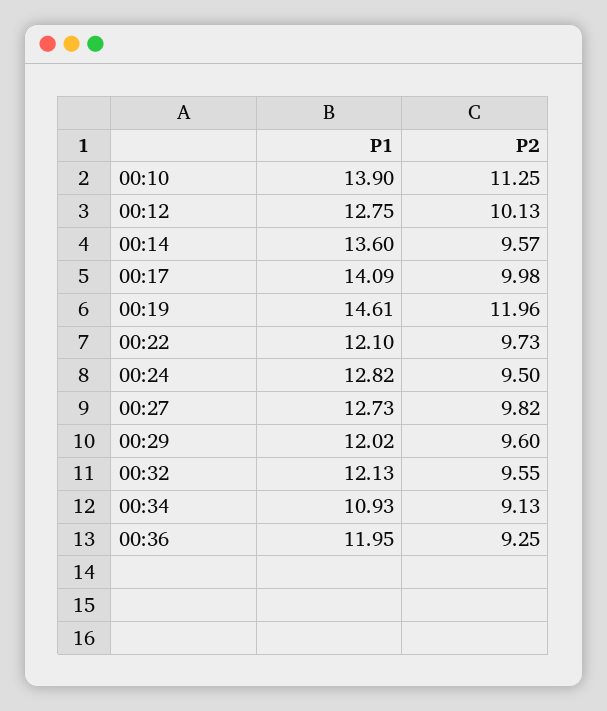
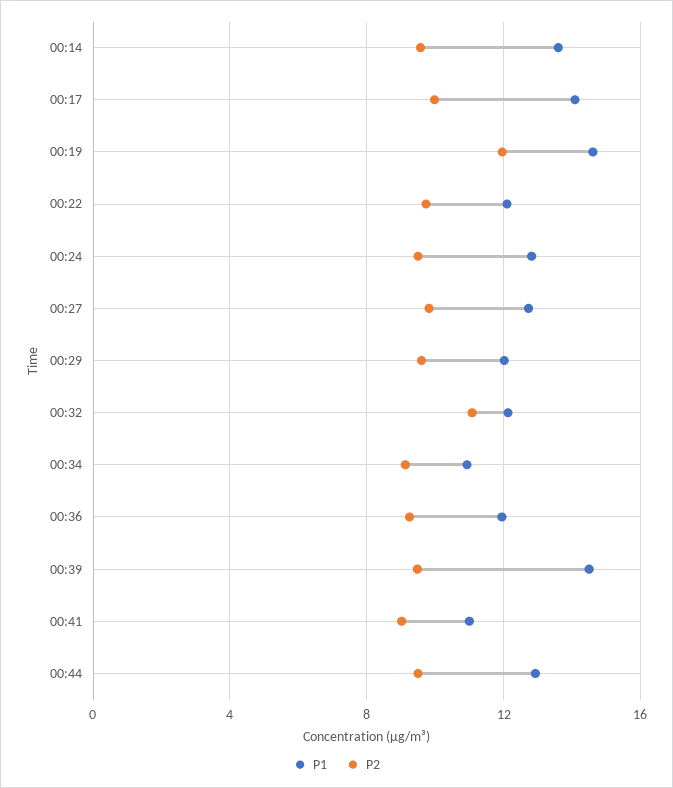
P1, 00:10: 13.9 -> none
P2, 00:10: 11.25 -> none
P1, 00:12: 12.75 -> none
P2, 00:12: 10.13 -> none
P2, 00:32: 9.55 -> 11
P1, 00:39: none -> 14.5
P2, 00:39: none -> 9.5
P1, 00:41: none -> 11
P2, 00:41: none -> 9
P1, 00:44: none -> 13
P2, 00:44: none -> 9.5

